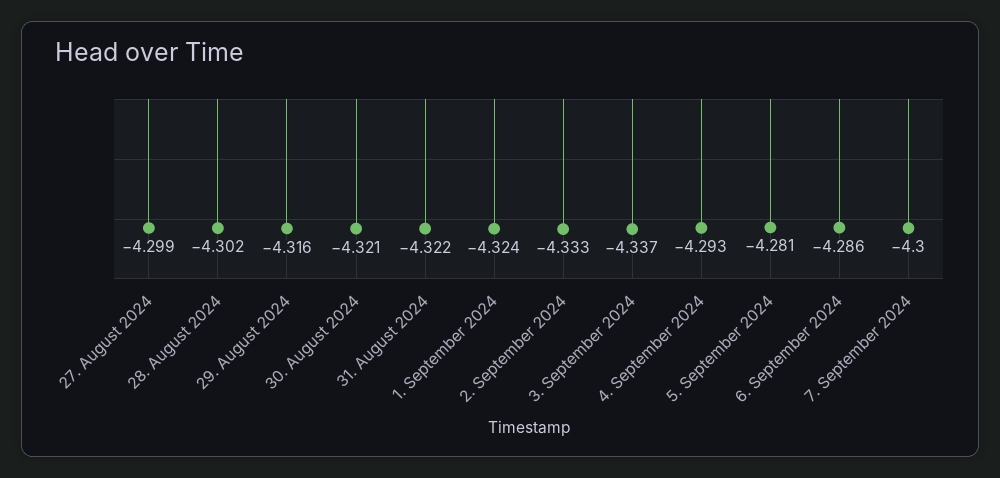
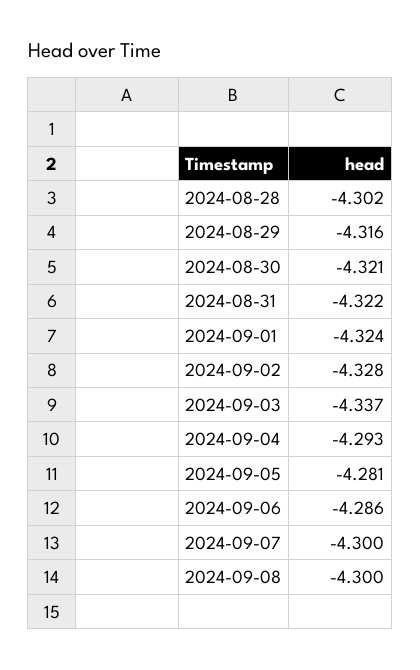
27. August 2024: -4.299 -> none
2. September 2024: -4.333 -> -4.328
2024-09-08: none -> -4.3

